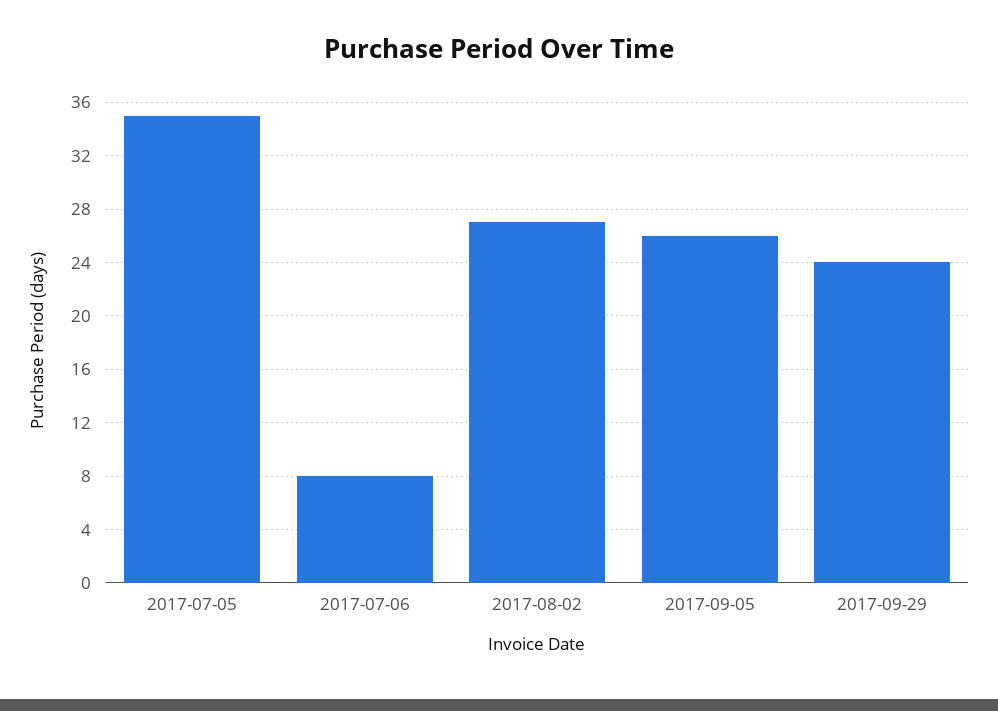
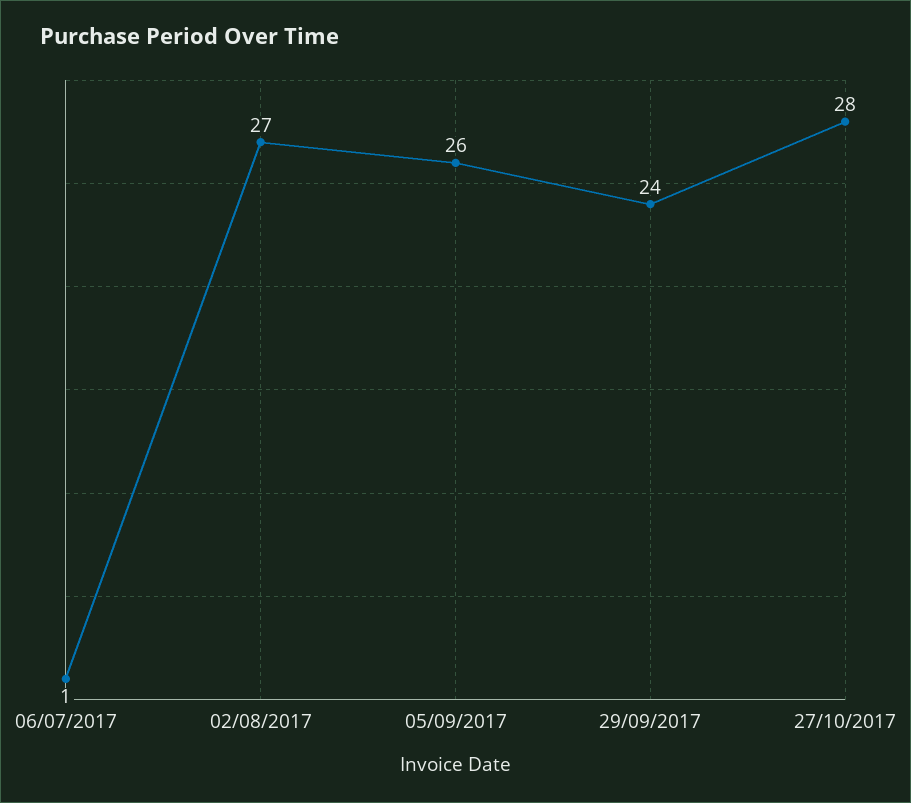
2017-07-05: 35 -> none
2017-07-06: 8 -> 1
27/10/2017: none -> 28

